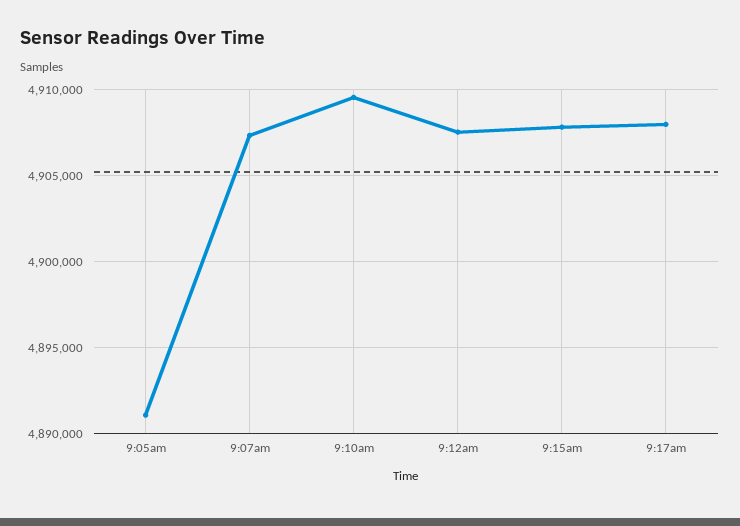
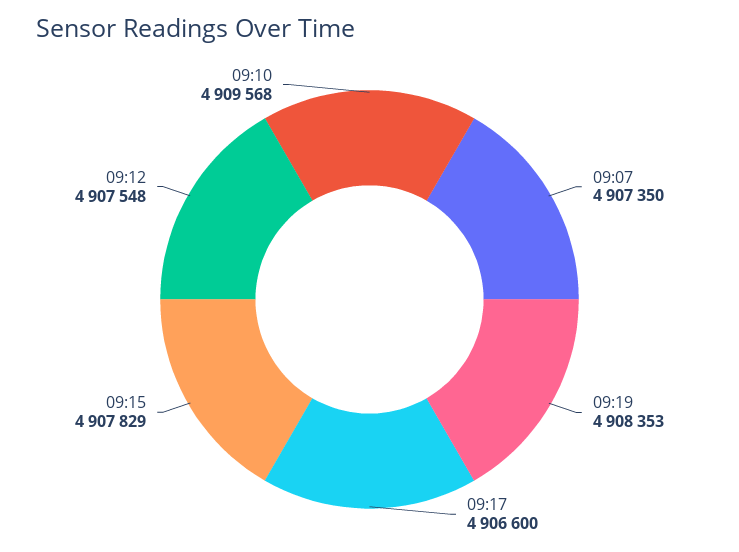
9:05am: 4891000 -> none
9:17am: 4908000 -> 4906600
09:19: none -> 4908353

